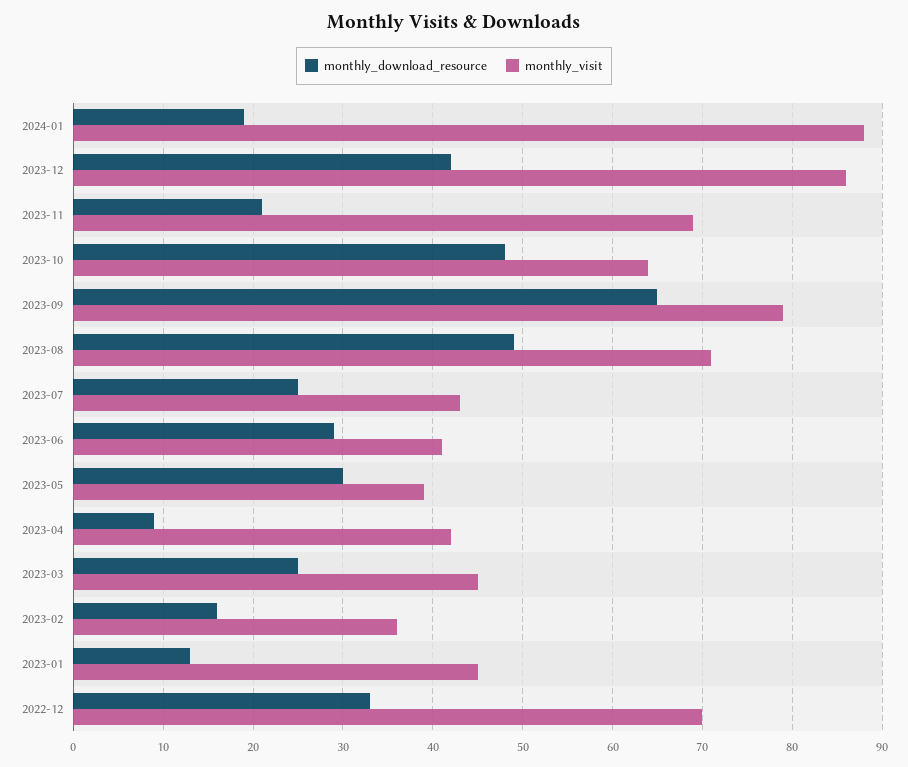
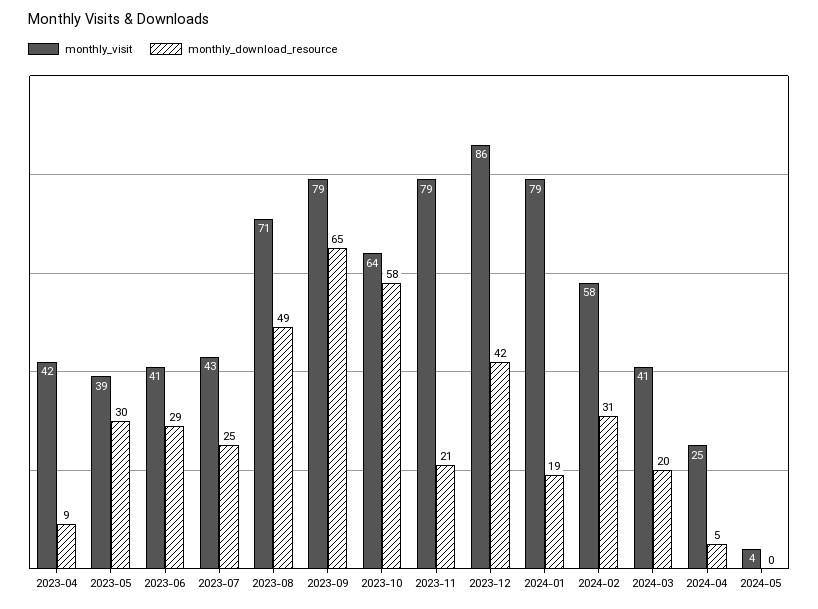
monthly_visit, 2024-01: 88 -> 79
monthly_visit, 2023-11: 69 -> 79
monthly_download_resource, 2023-10: 48 -> 58
monthly_download_resource, 2023-03: 25 -> none
monthly_visit, 2023-03: 45 -> none
monthly_download_resource, 2023-02: 16 -> none
monthly_visit, 2023-02: 36 -> none
monthly_download_resource, 2023-01: 13 -> none
monthly_visit, 2023-01: 45 -> none
monthly_download_resource, 2022-12: 33 -> none
monthly_visit, 2022-12: 70 -> none
monthly_visit, 2024-02: none -> 58
monthly_download_resource, 2024-02: none -> 31
monthly_visit, 2024-03: none -> 41
monthly_download_resource, 2024-03: none -> 20
monthly_visit, 2024-04: none -> 25
monthly_download_resource, 2024-04: none -> 5
monthly_visit, 2024-05: none -> 4
monthly_download_resource, 2024-05: none -> 0

